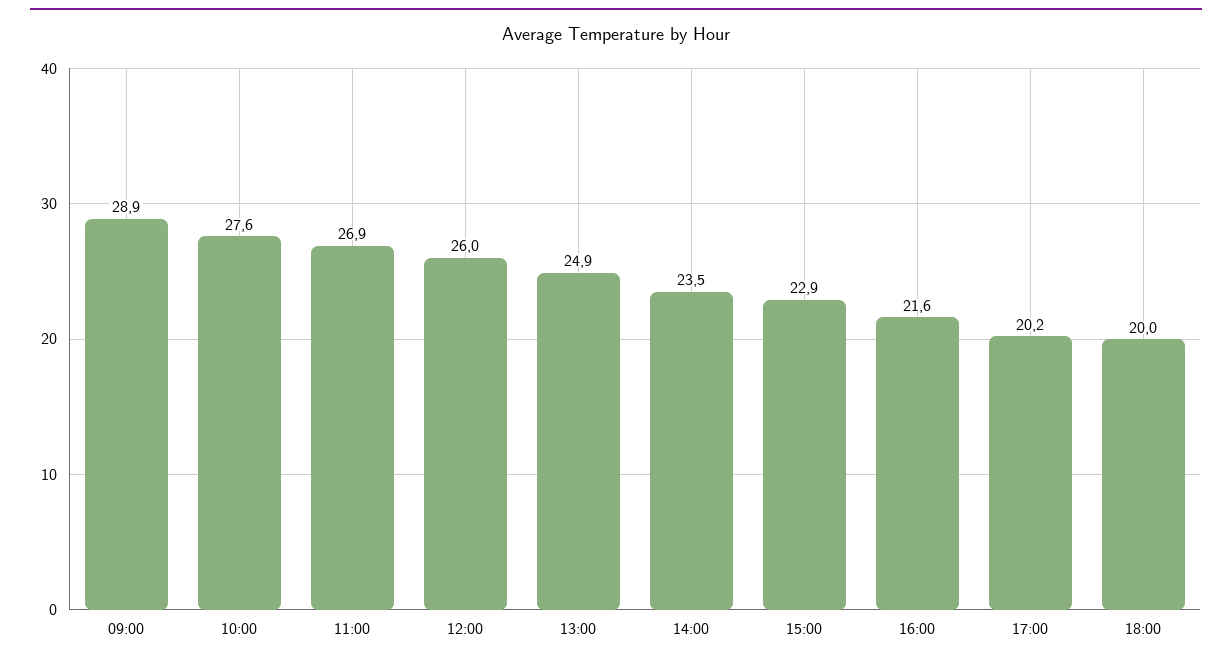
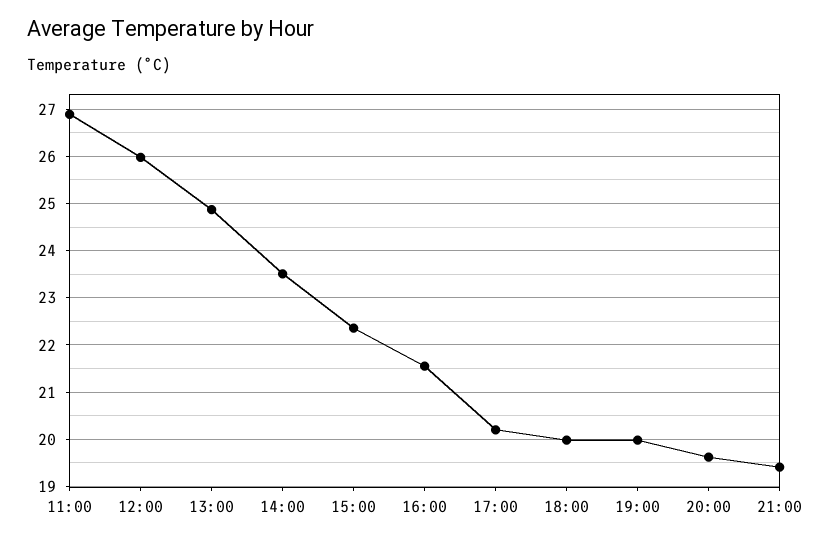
09:00: 28.9 -> none
10:00: 27.6 -> none
15:00: 22.9 -> 22.4
19:00: none -> 20
20:00: none -> 19.6
21:00: none -> 19.4

